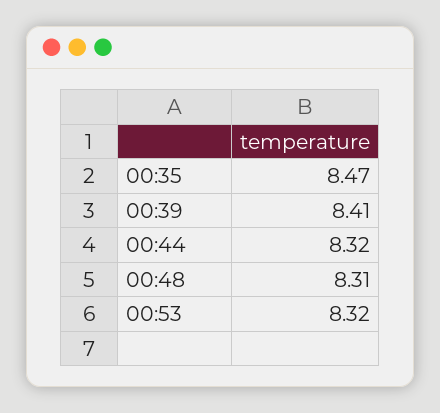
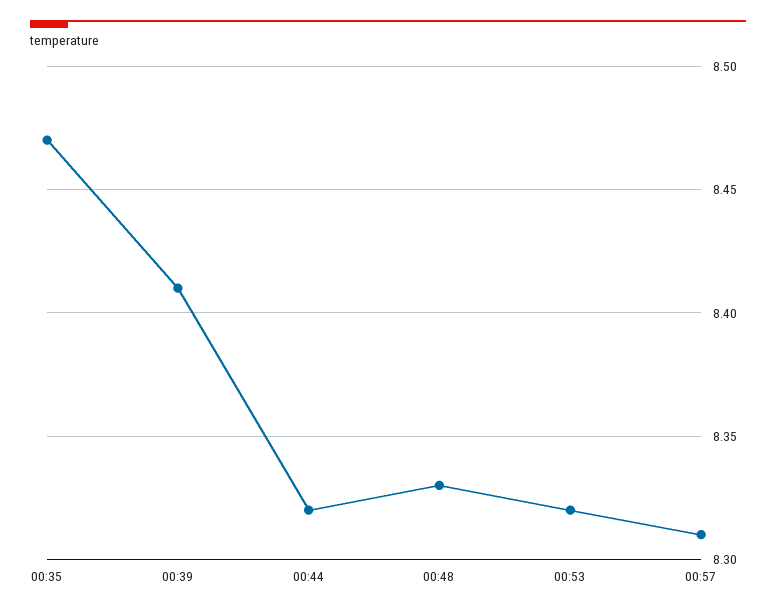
00:48: 8.31 -> 8.33
00:57: none -> 8.31

